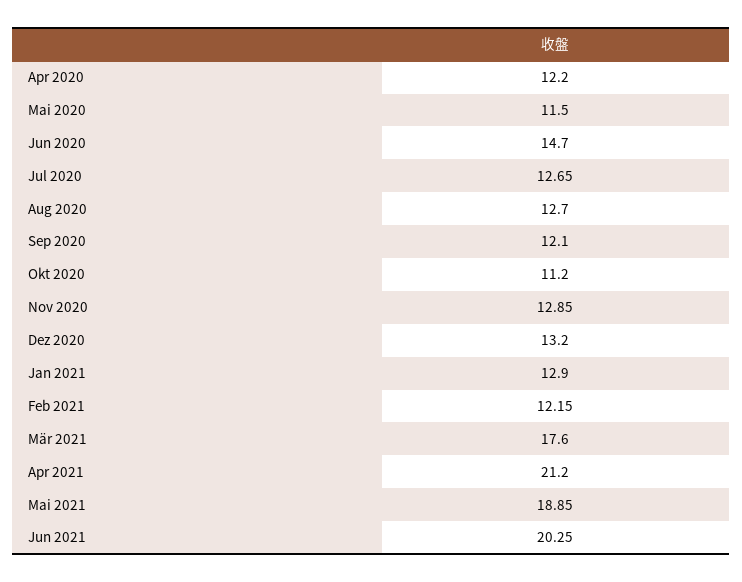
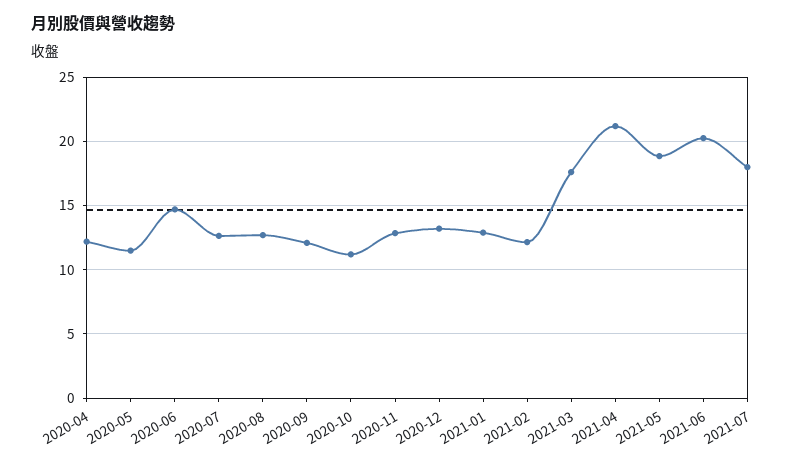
2021-07: none -> 18

